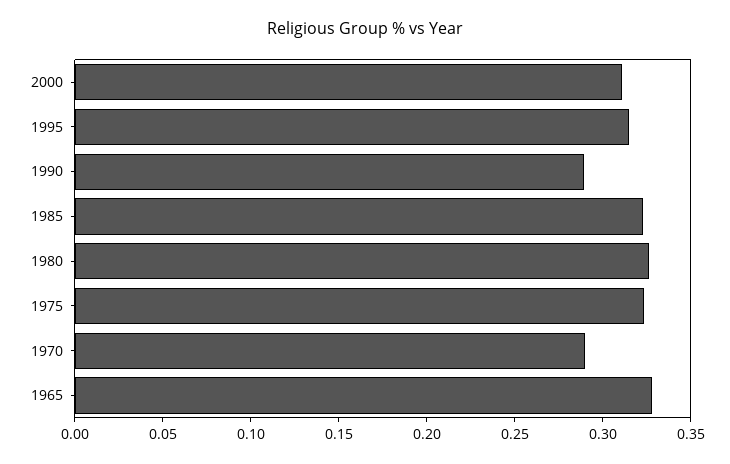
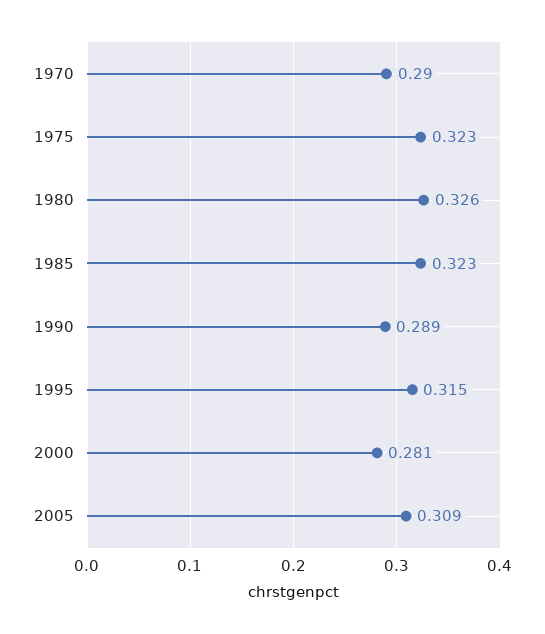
2000: 0.31 -> 0.281
1965: 0.33 -> none
2005: none -> 0.309

